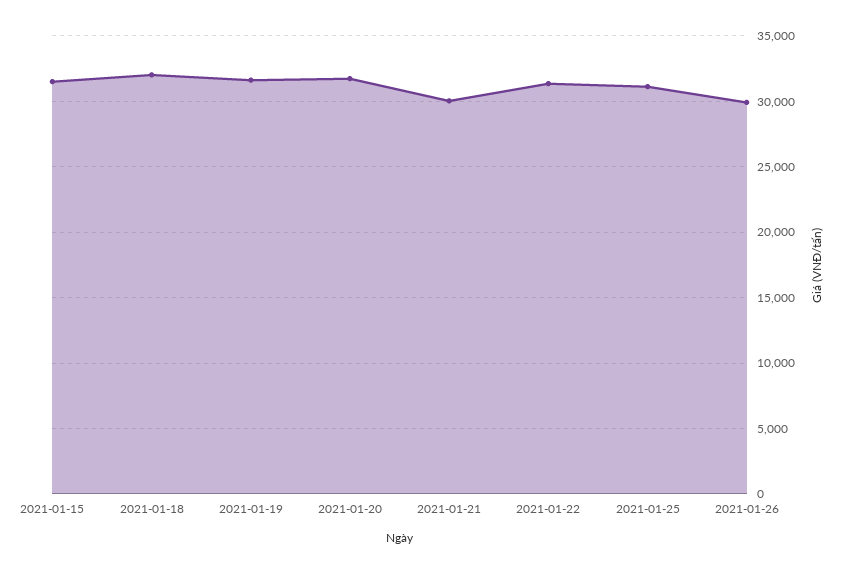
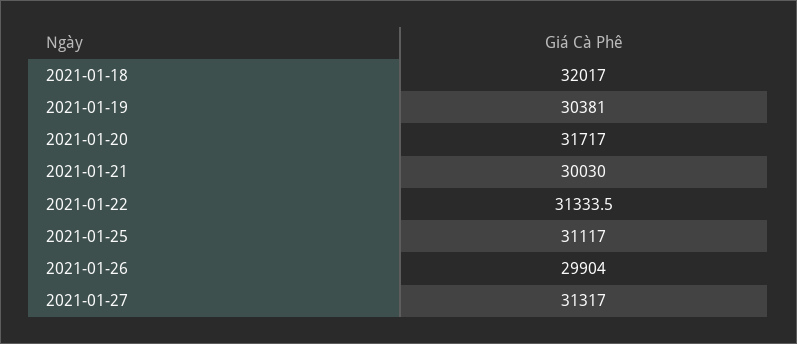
2021-01-15: 31500 -> none
2021-01-19: 31500 -> 30381
2021-01-27: none -> 31317

